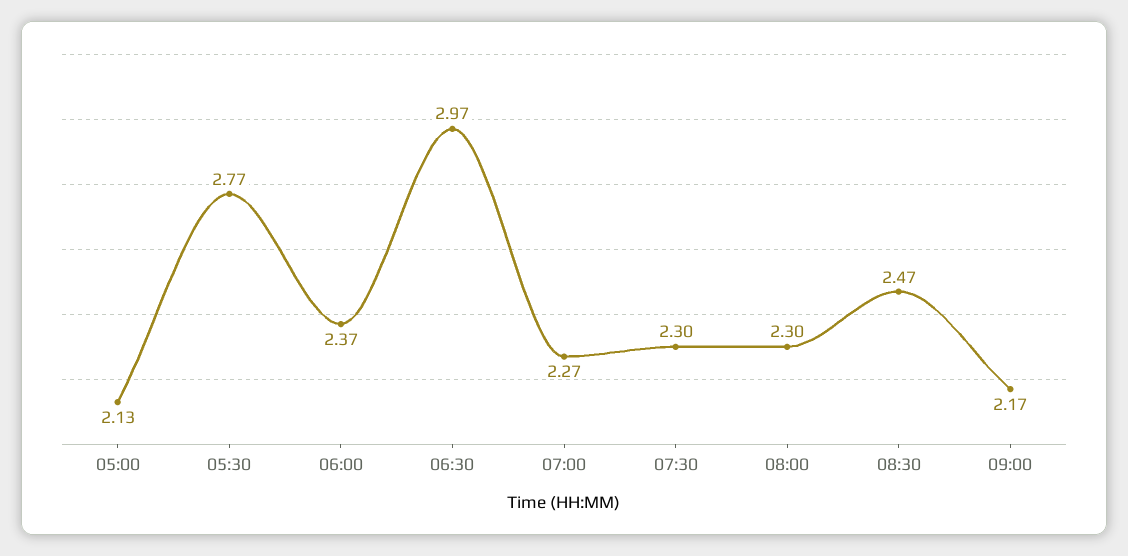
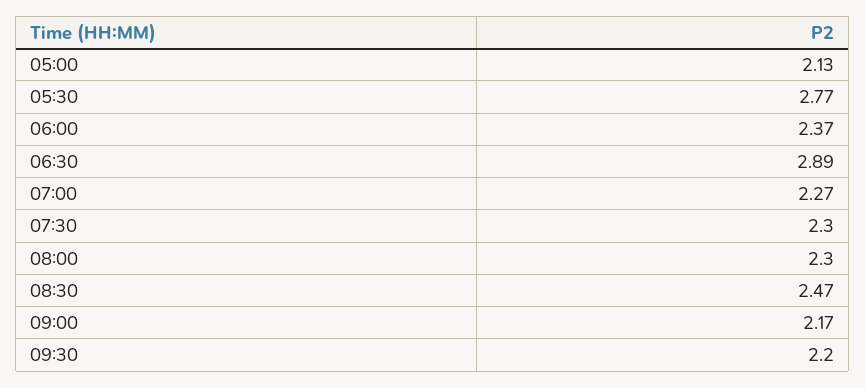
06:30: 2.97 -> 2.89
09:30: none -> 2.2

